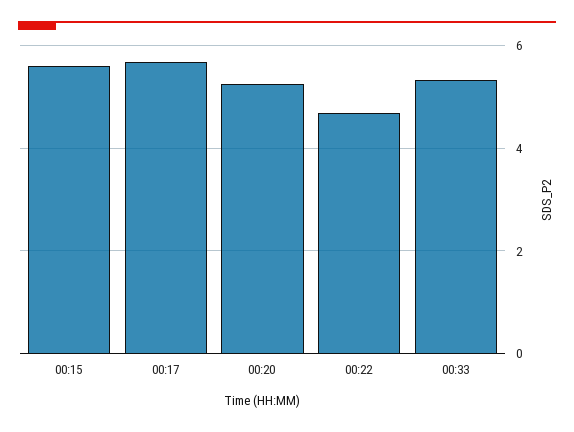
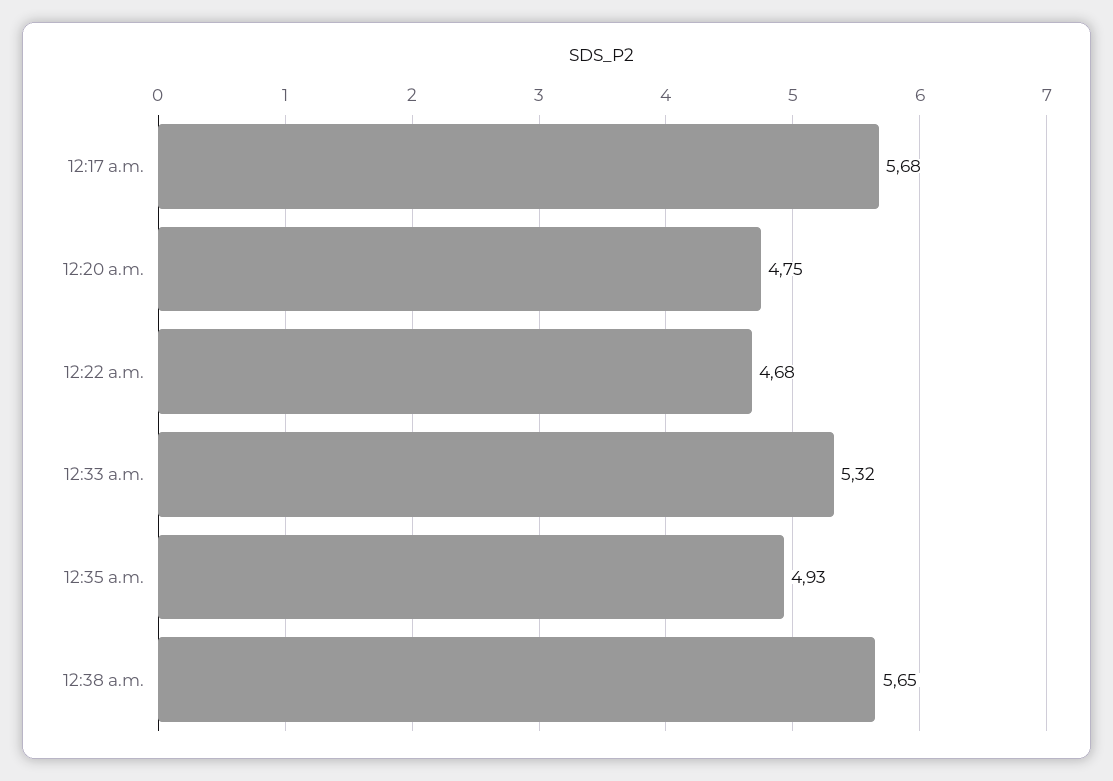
00:15: 5.6 -> none
00:20: 5.2 -> 4.75
12:35 a.m.: none -> 4.93
12:38 a.m.: none -> 5.65

